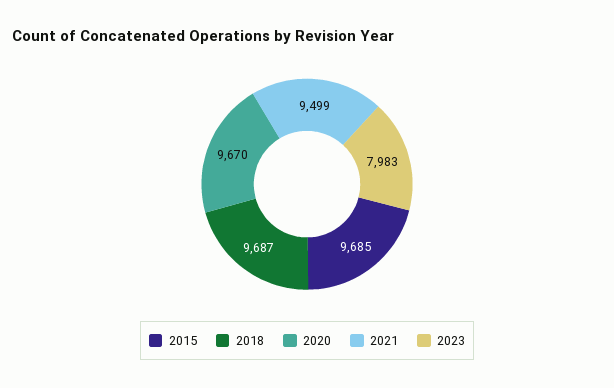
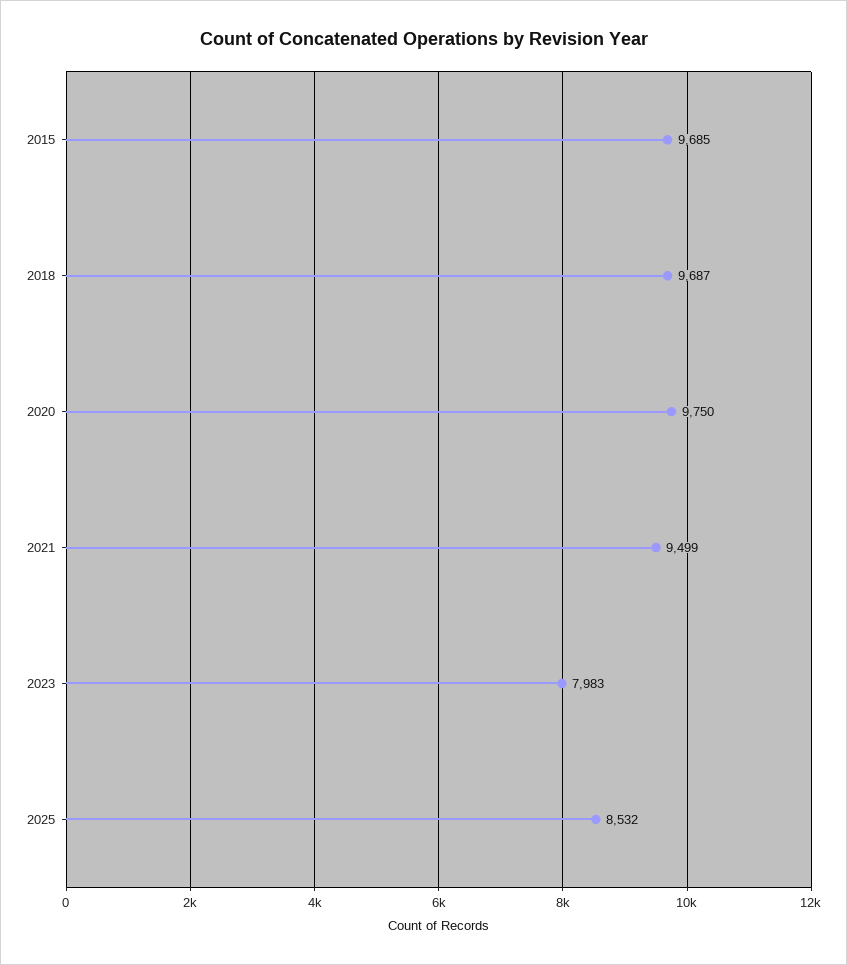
2020: 9670 -> 9750
2025: none -> 8532

